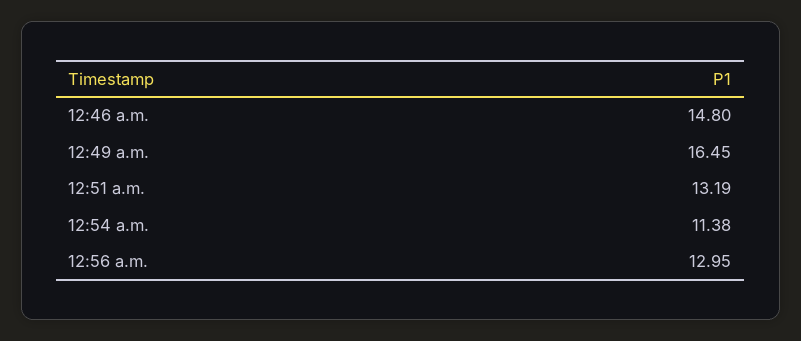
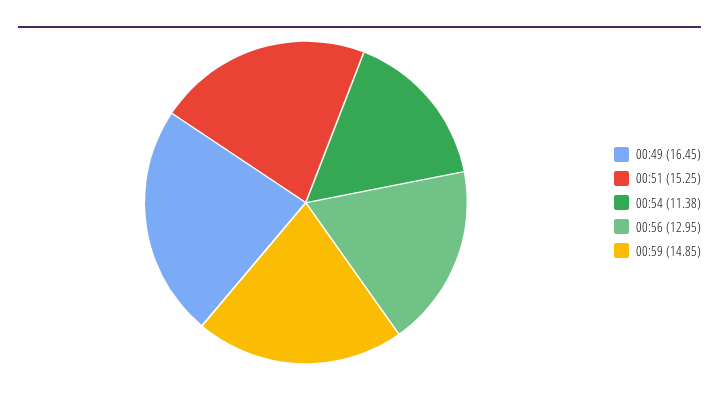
12:46 a.m.: 14.8 -> none
12:51 a.m.: 13.19 -> 15.25
00:59: none -> 14.85

